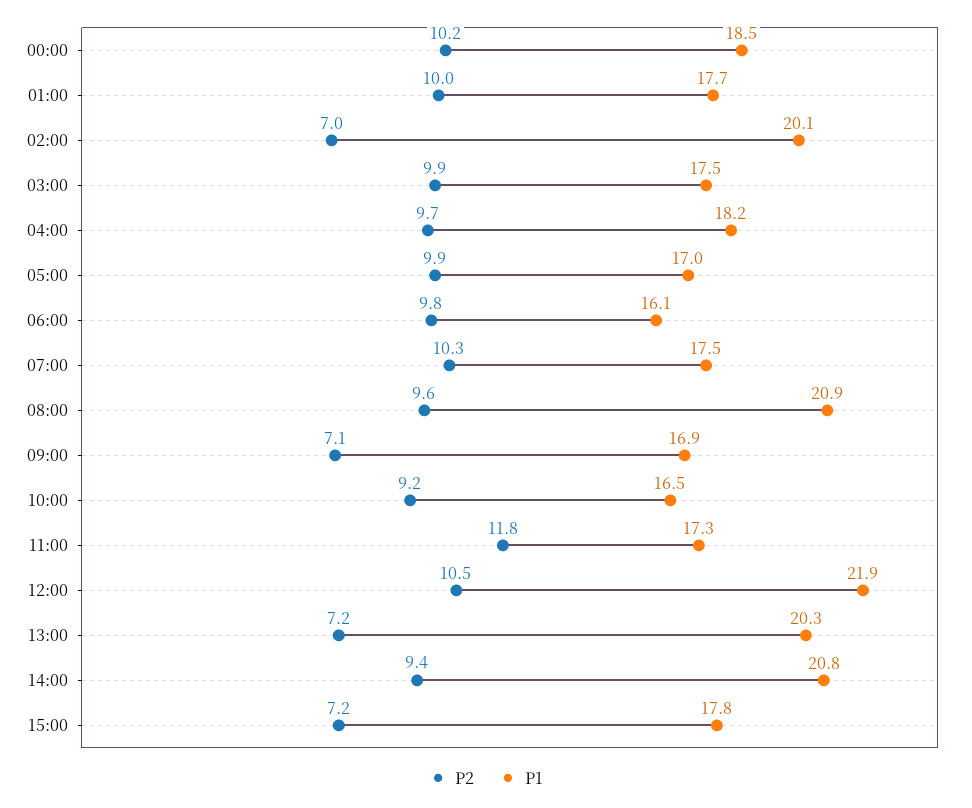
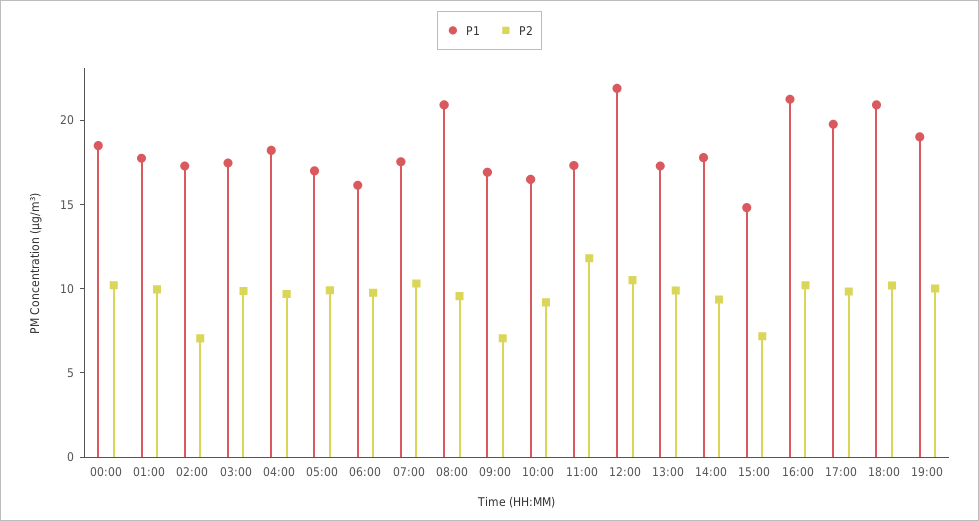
P1, 02:00: 20.1 -> 17
P2, 13:00: 7.2 -> 10
P1, 13:00: 20.3 -> 17
P1, 14:00: 20.8 -> 18
P1, 15:00: 17.8 -> 15
P1, 16:00: none -> 21
P2, 16:00: none -> 10
P1, 17:00: none -> 20
P2, 17:00: none -> 10
P1, 18:00: none -> 21
P2, 18:00: none -> 10
P1, 19:00: none -> 19
P2, 19:00: none -> 10

